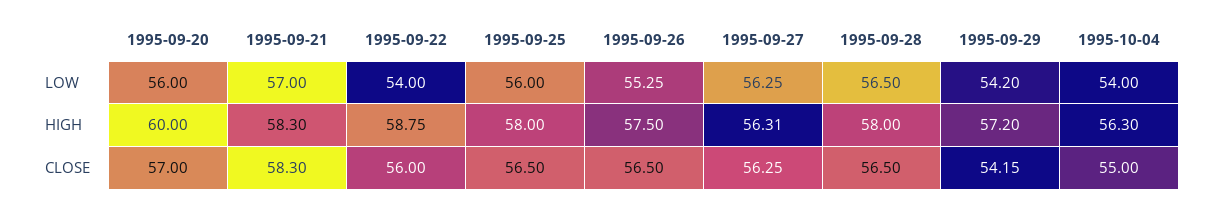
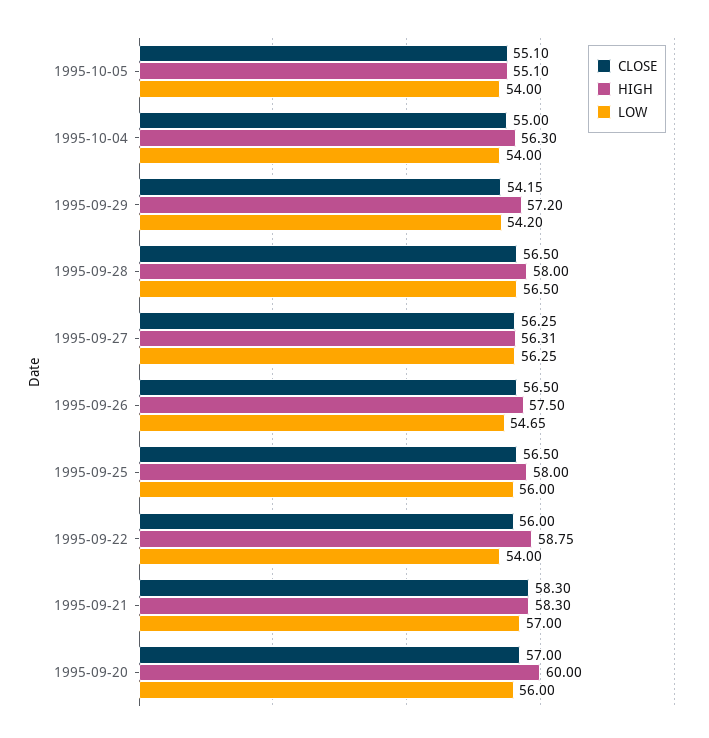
LOW, 1995-09-26: 55.25 -> 54.65
CLOSE, 1995-10-05: none -> 55.1
HIGH, 1995-10-05: none -> 55.1
LOW, 1995-10-05: none -> 54

